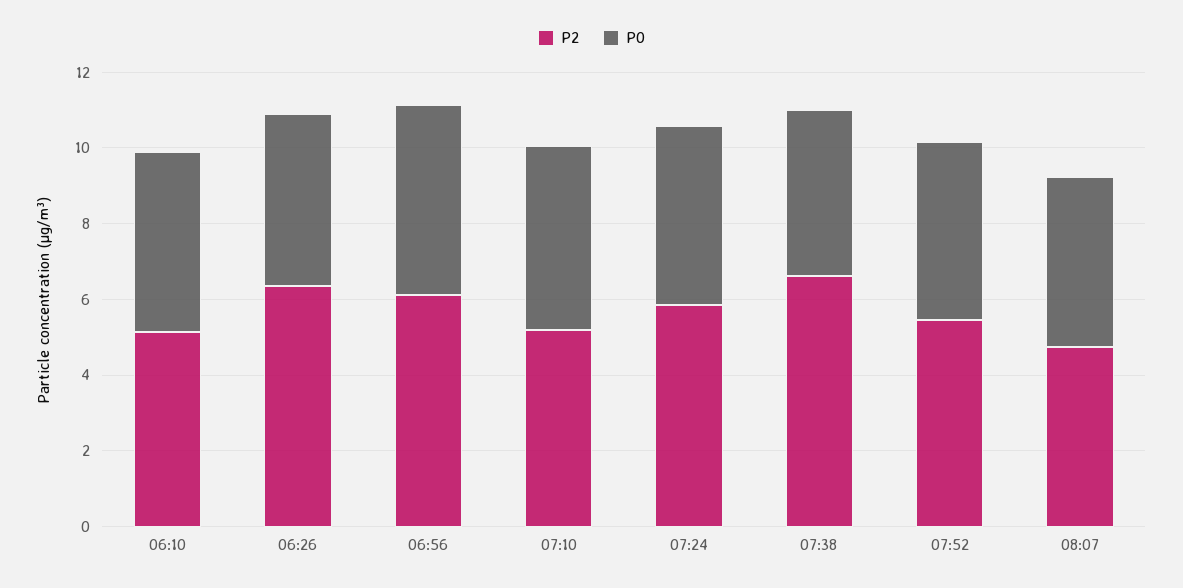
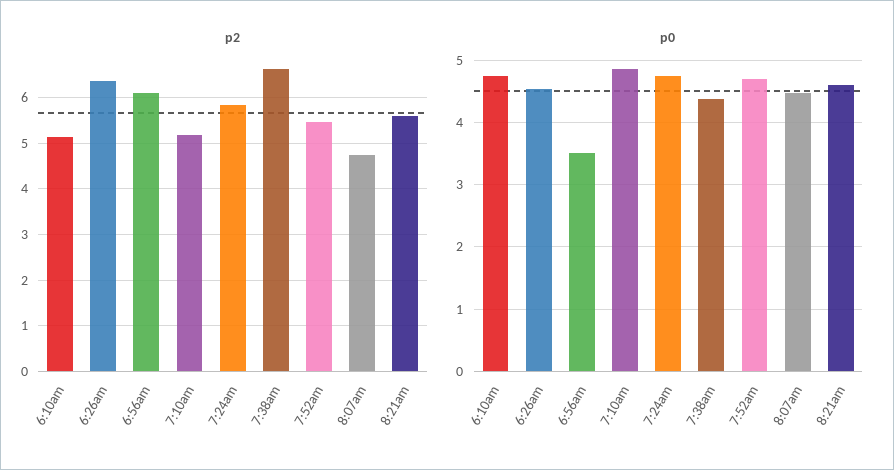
P0, 06:56: 5 -> 3.5
P2, 8:21am: none -> 5.6
P0, 8:21am: none -> 4.6

